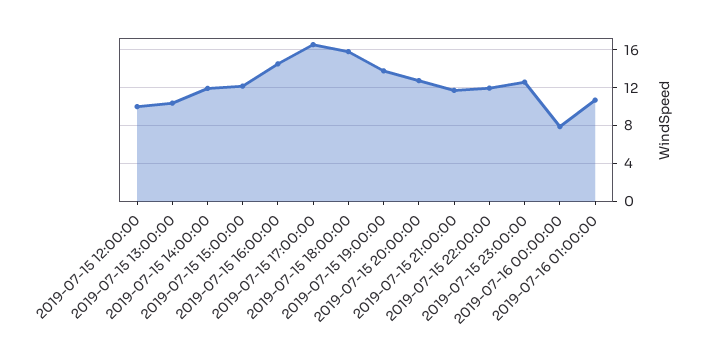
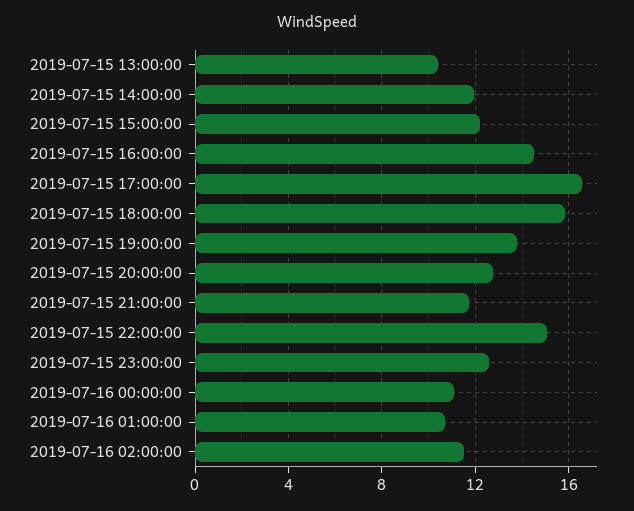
2019-07-15 12:00:00: 10 -> none
2019-07-15 22:00:00: 12 -> 15
2019-07-16 00:00:00: 8 -> 11
2019-07-16 02:00:00: none -> 11.5

